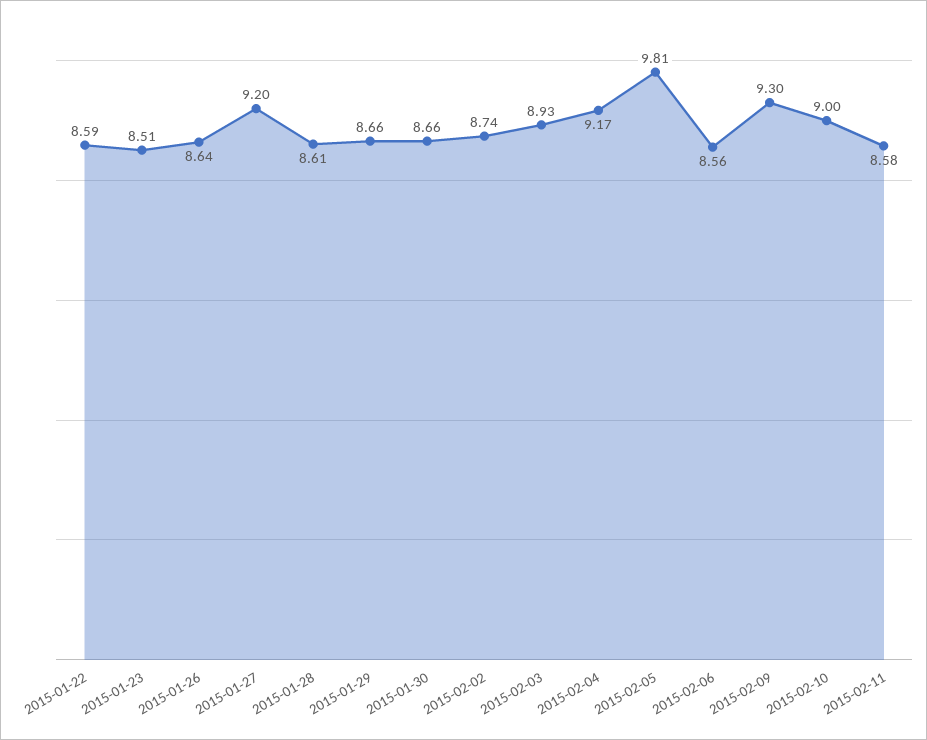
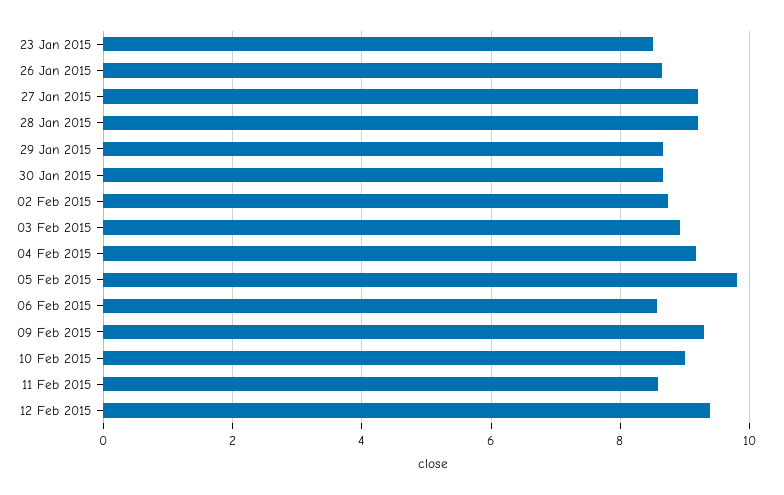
2015-01-22: 8.59 -> none
2015-01-28: 8.61 -> 9.2
12 Feb 2015: none -> 9.4

